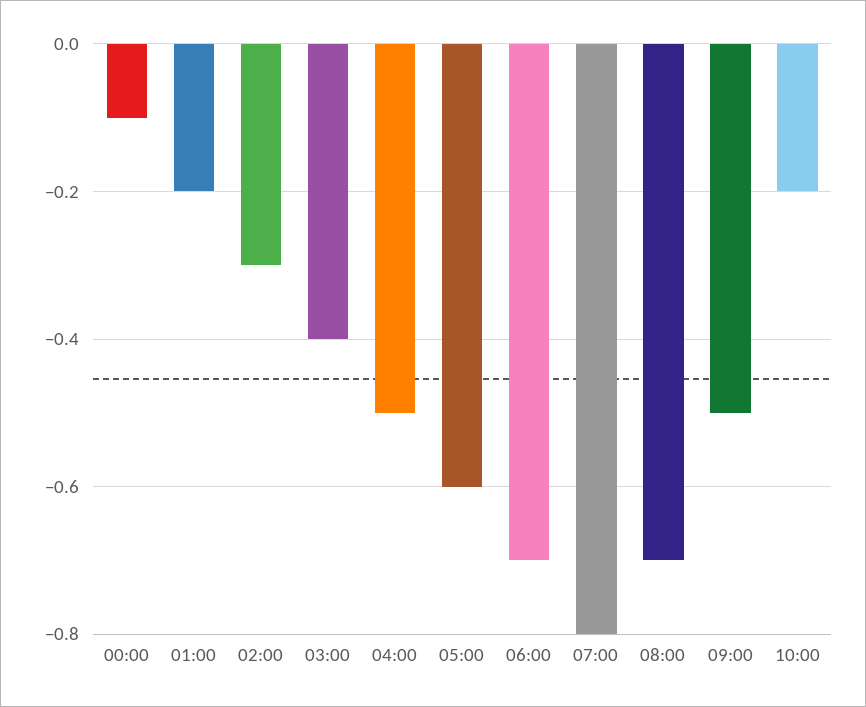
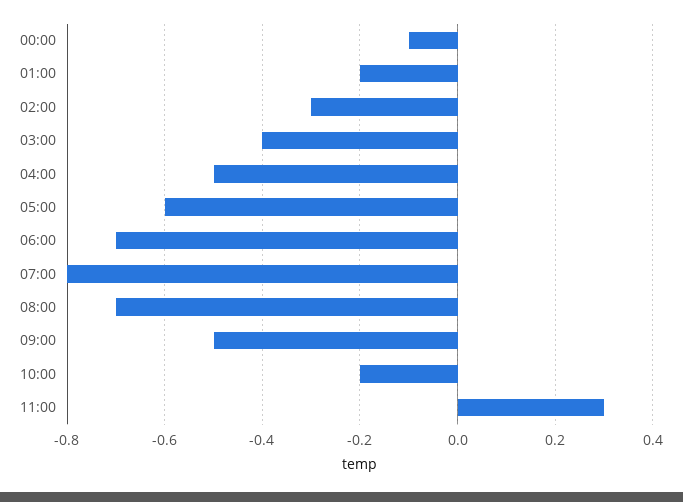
11:00: none -> 0.3

